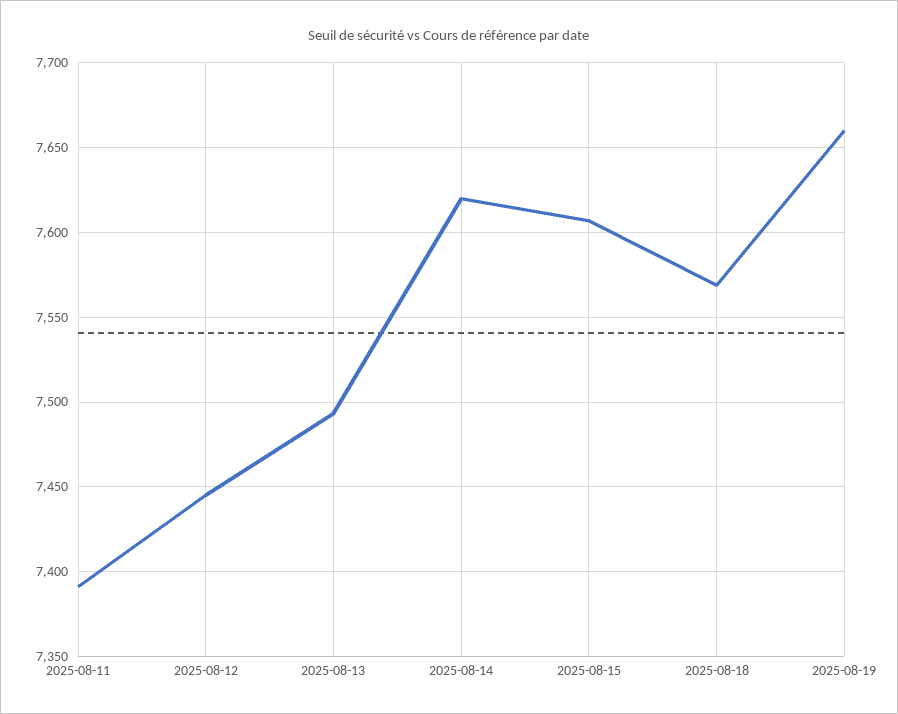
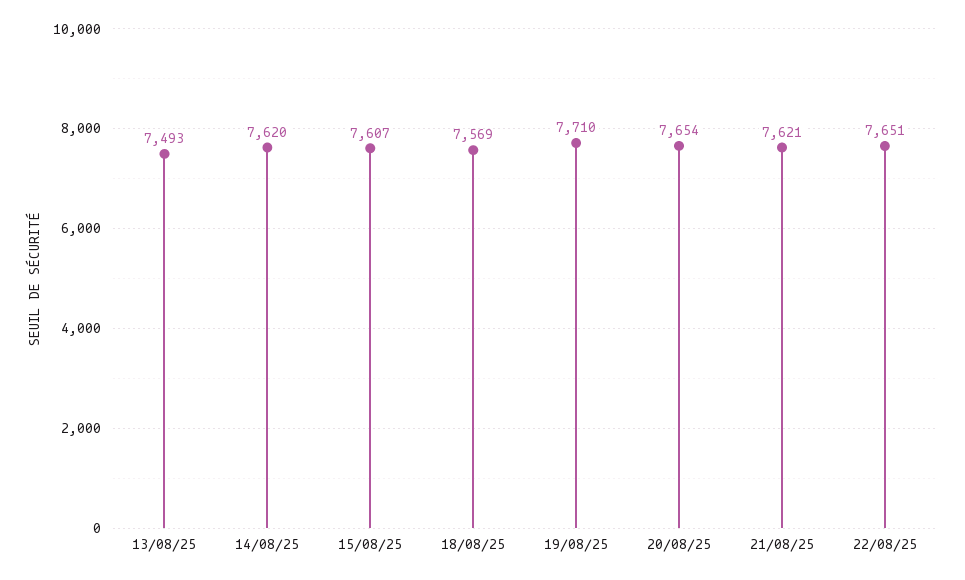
2025-08-11: 7390 -> none
2025-08-12: 7445 -> none
2025-08-19: 7660 -> 7710
20/08/25: none -> 7654
21/08/25: none -> 7621
22/08/25: none -> 7651

